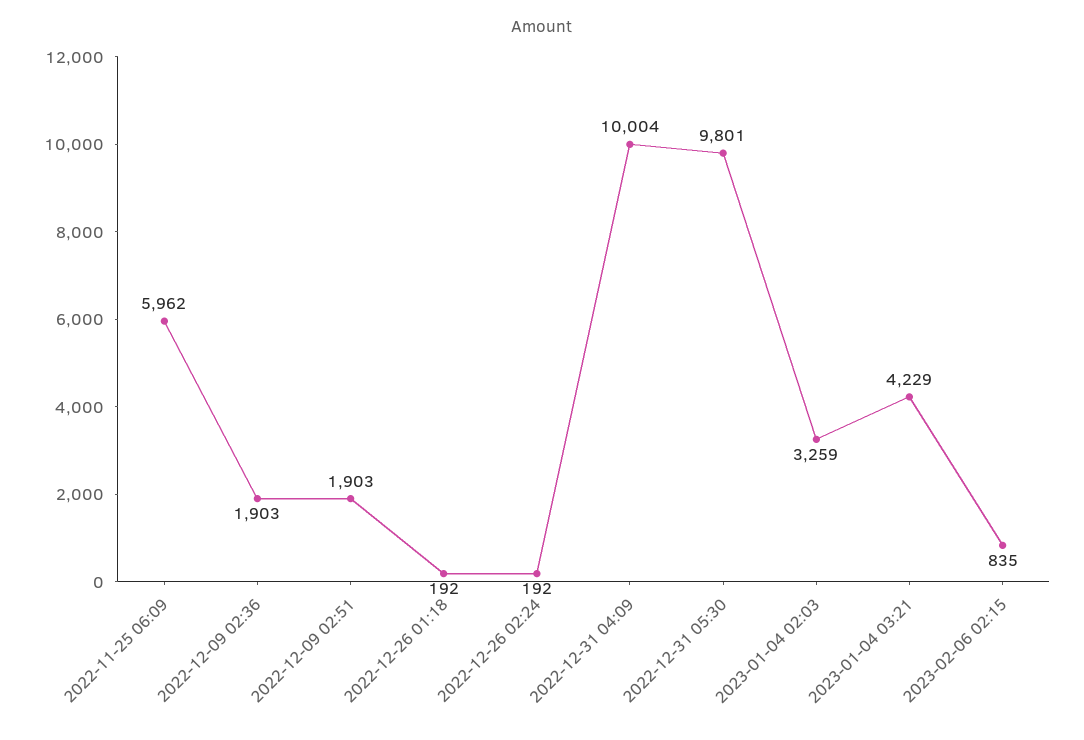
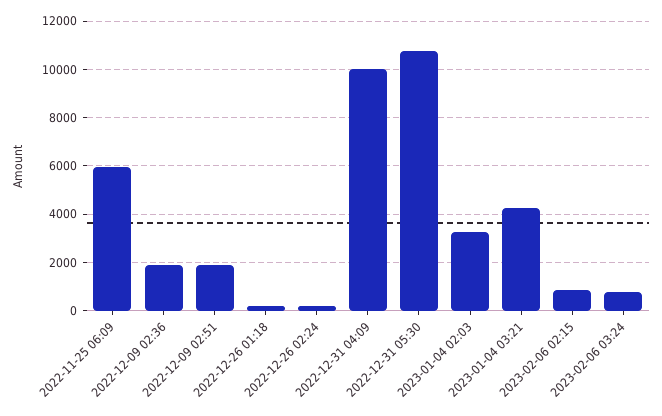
2022-12-31 05:30: 9801 -> 10750
2023-02-06 03:24: none -> 750

